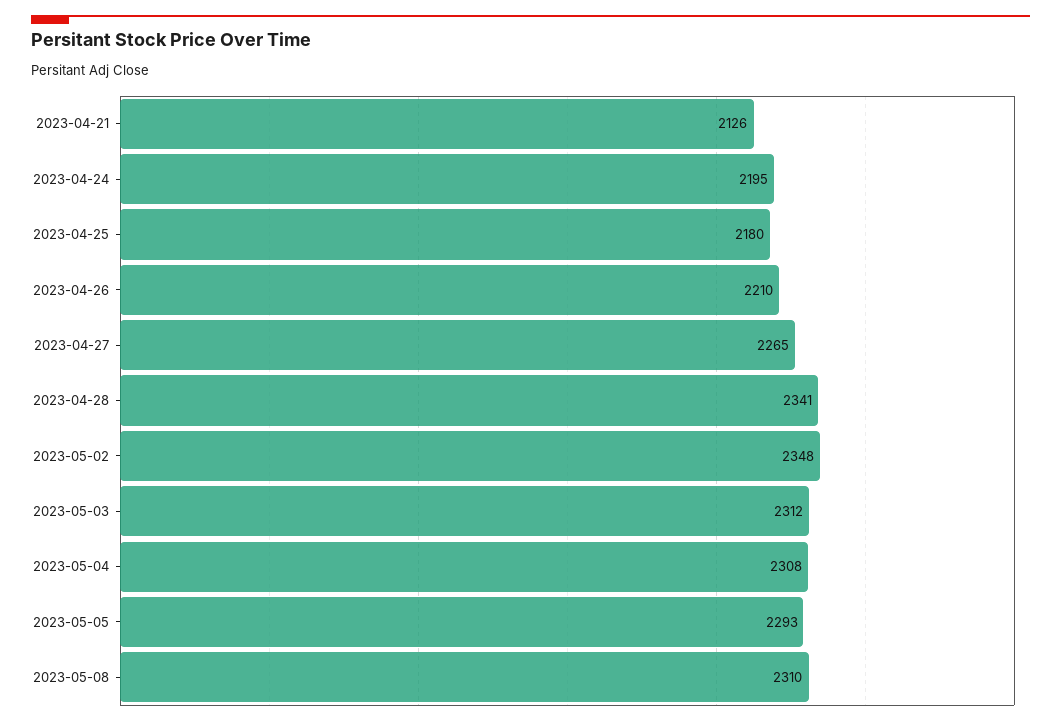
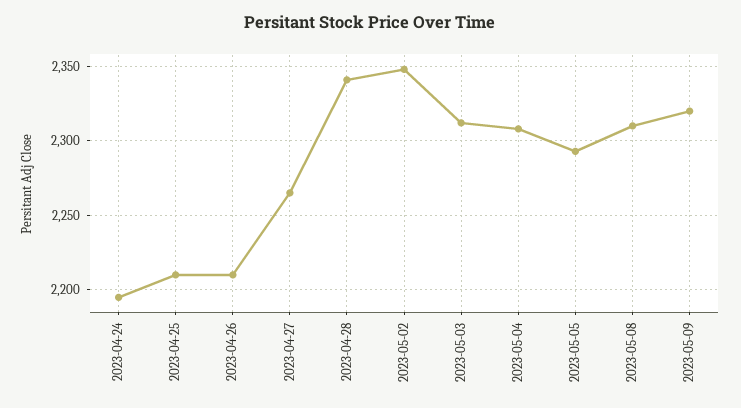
2023-04-21: 2126 -> none
2023-04-25: 2180 -> 2210
2023-05-09: none -> 2320

